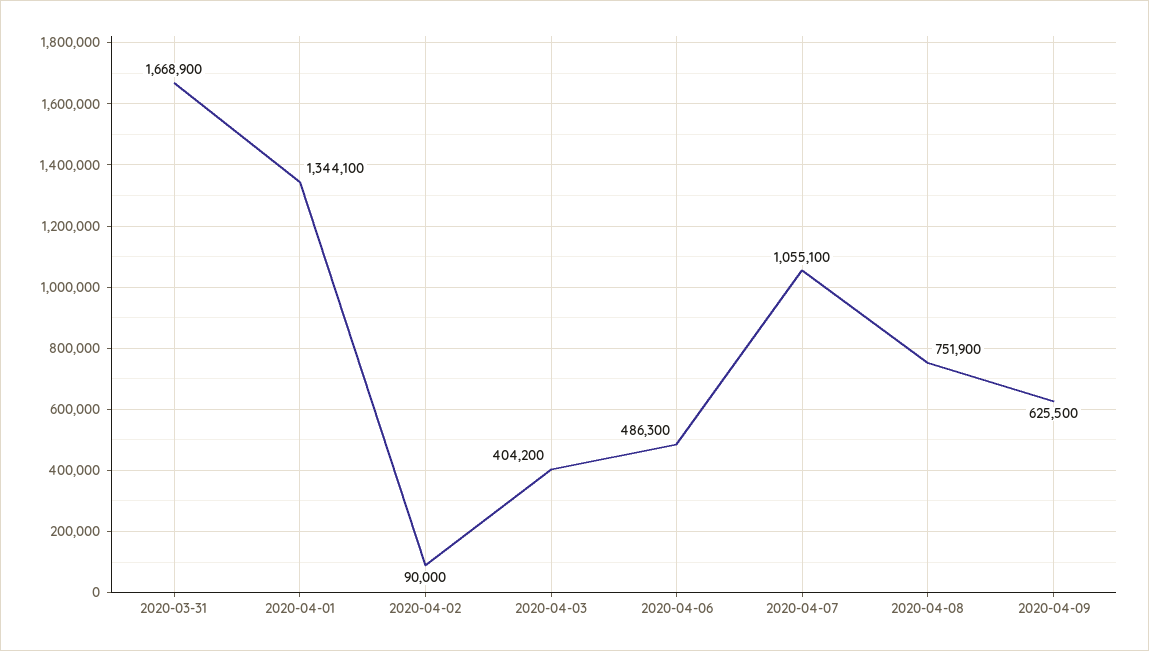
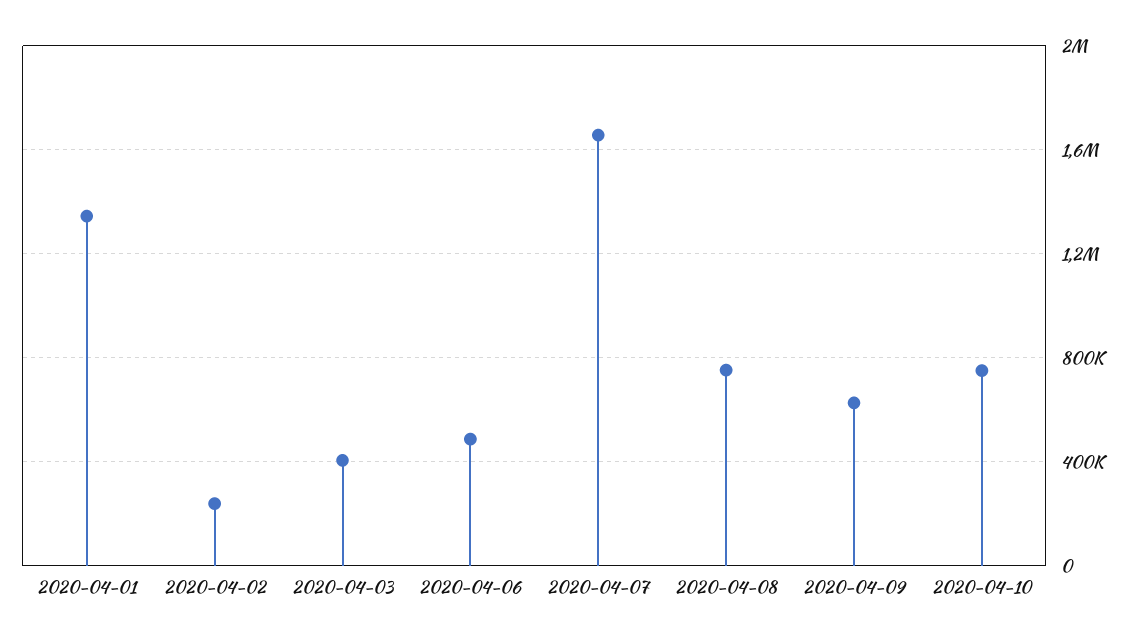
2020-03-31: 1668900 -> none
2020-04-02: 90000 -> 250000
2020-04-07: 1055100 -> 1650000
2020-04-10: none -> 750000

